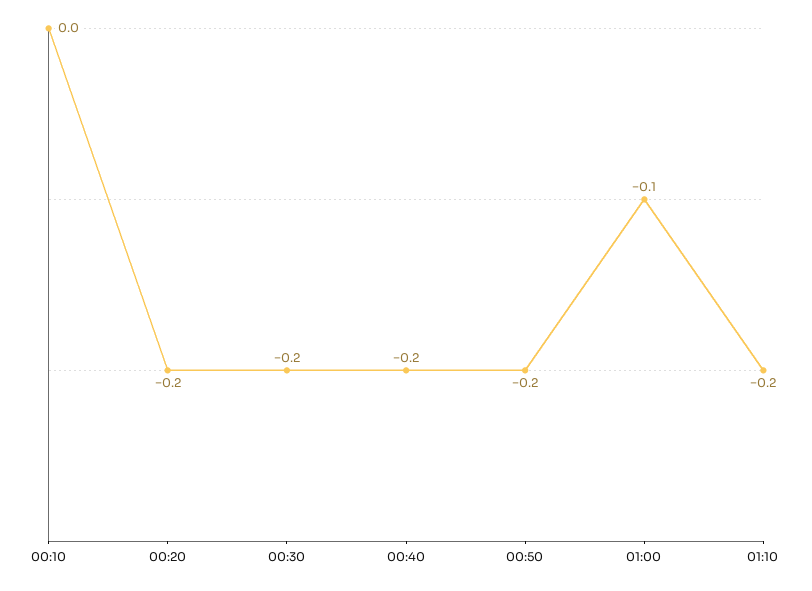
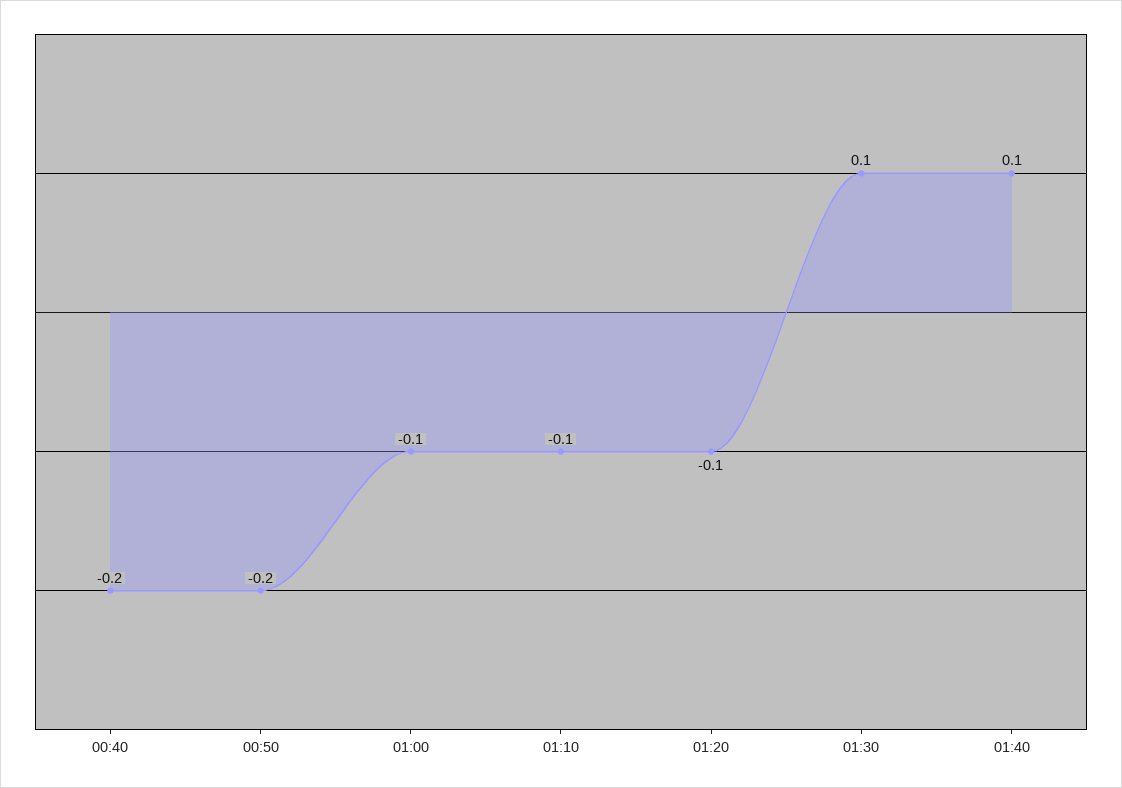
00:10: 0 -> none
00:20: -0.2 -> none
00:30: -0.2 -> none
01:10: -0.2 -> -0.1
01:20: none -> -0.1
01:30: none -> 0.1
01:40: none -> 0.1

